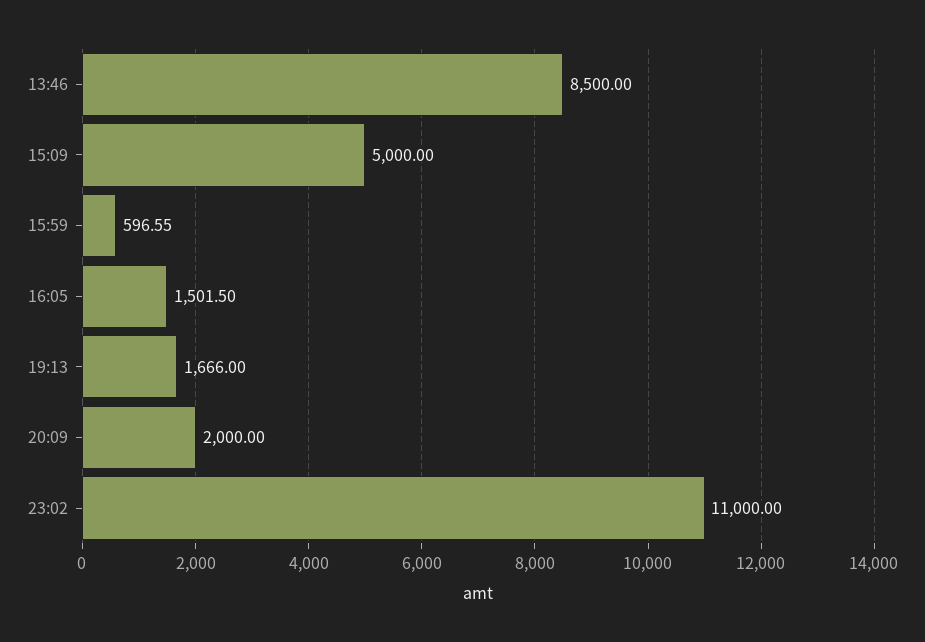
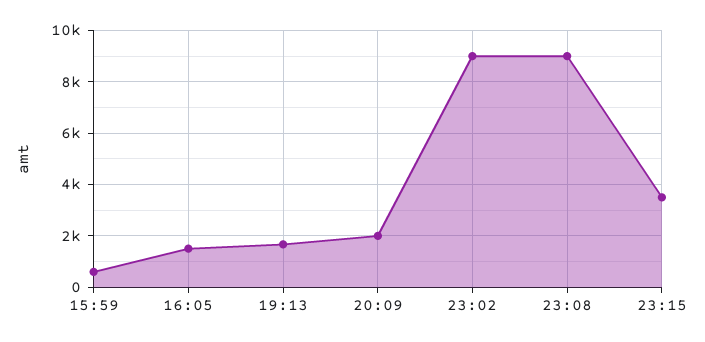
13:46: 8500 -> none
15:09: 5000 -> none
23:02: 11000 -> 9000
23:08: none -> 9000
23:15: none -> 3500

